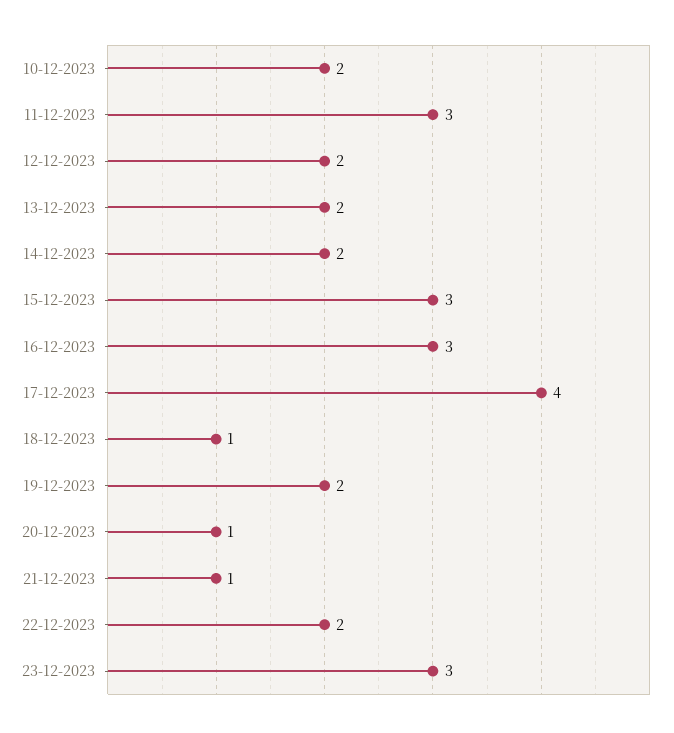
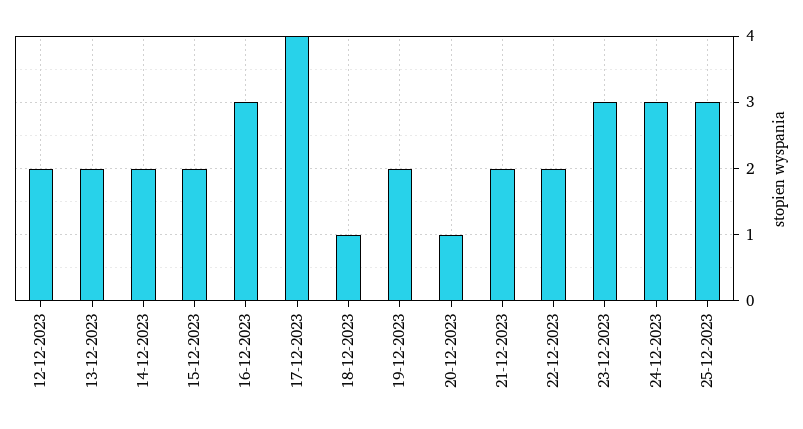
10-12-2023: 2 -> none
11-12-2023: 3 -> none
15-12-2023: 3 -> 2
21-12-2023: 1 -> 2
24-12-2023: none -> 3
25-12-2023: none -> 3

